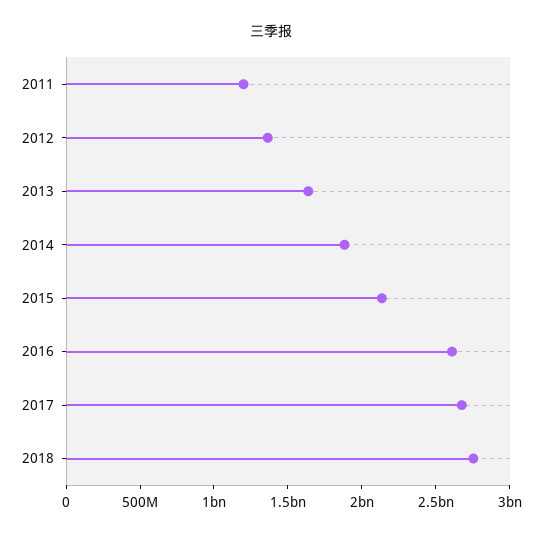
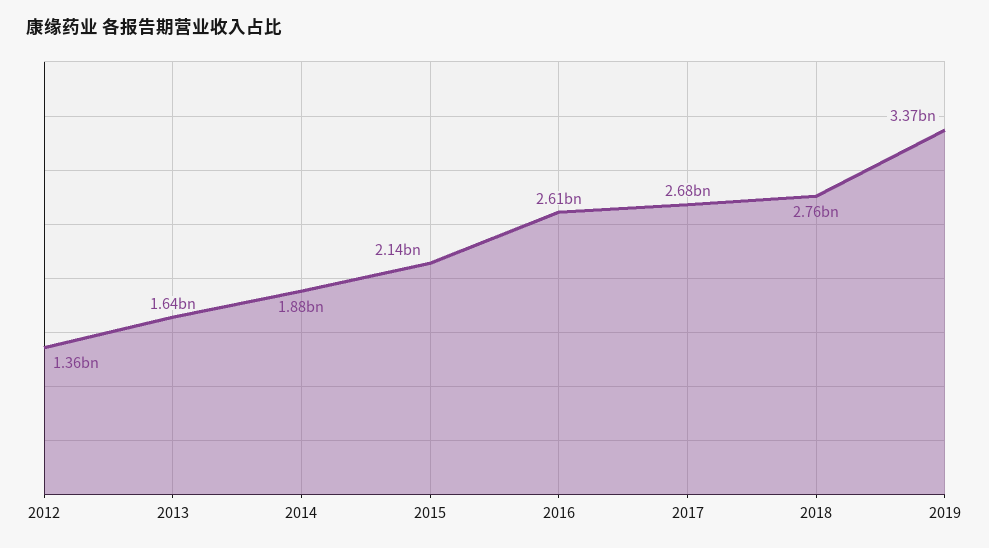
2011: 1200000000 -> none
2019: none -> 3370000000

